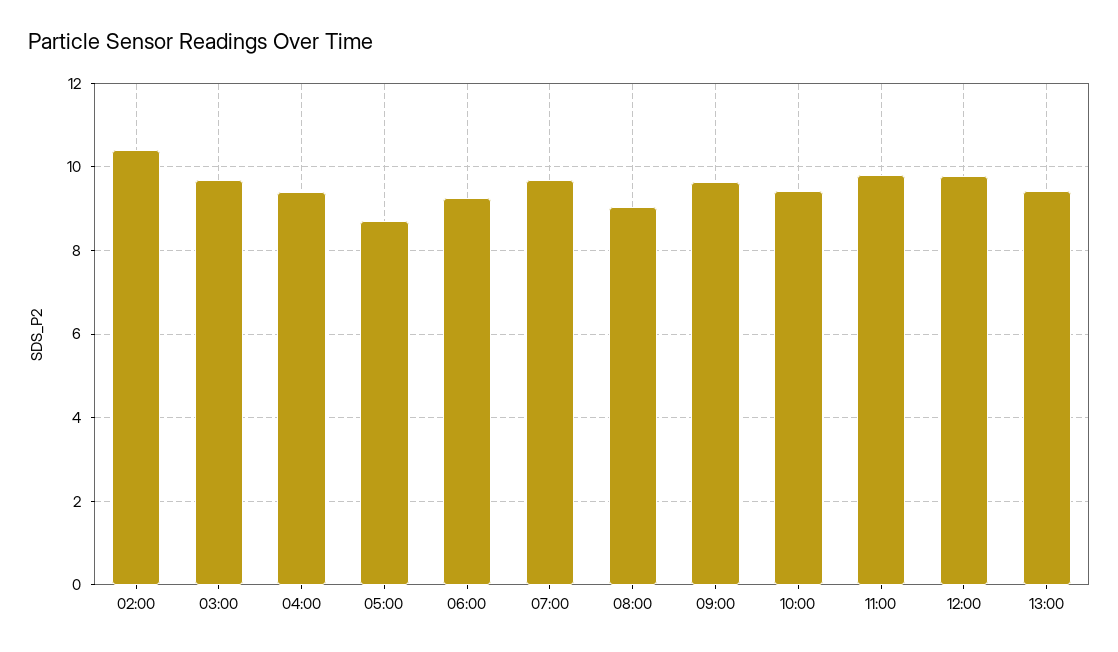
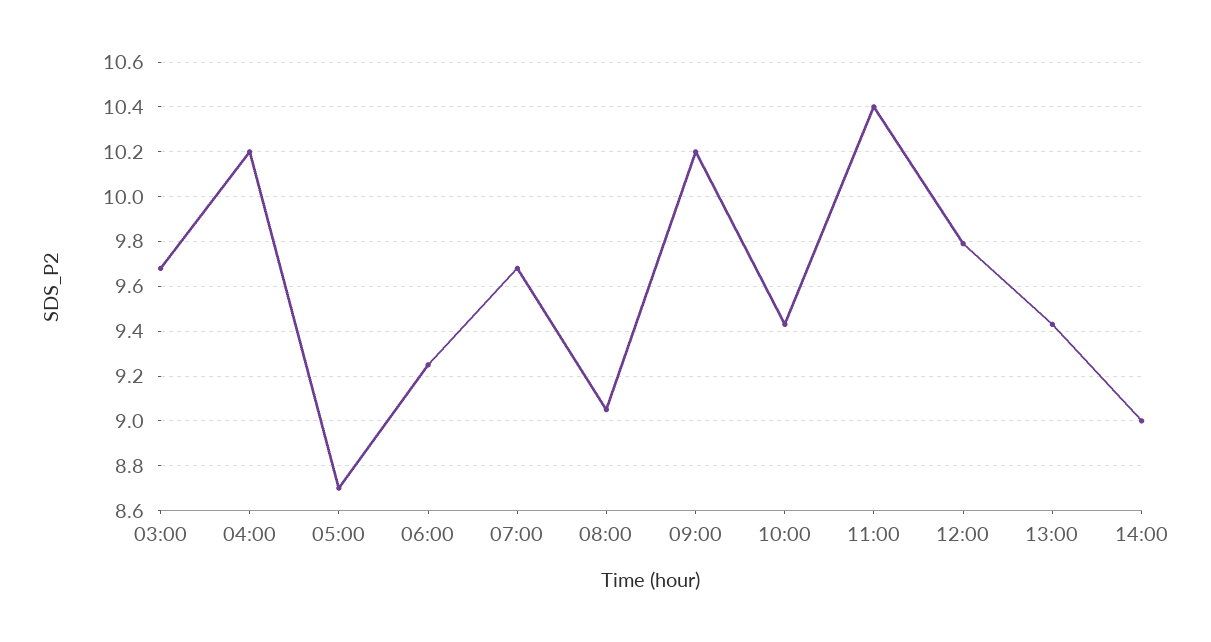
02:00: 10.4 -> none
04:00: 9.4 -> 10.2
09:00: 9.6 -> 10.2
11:00: 9.8 -> 10.4
14:00: none -> 9

